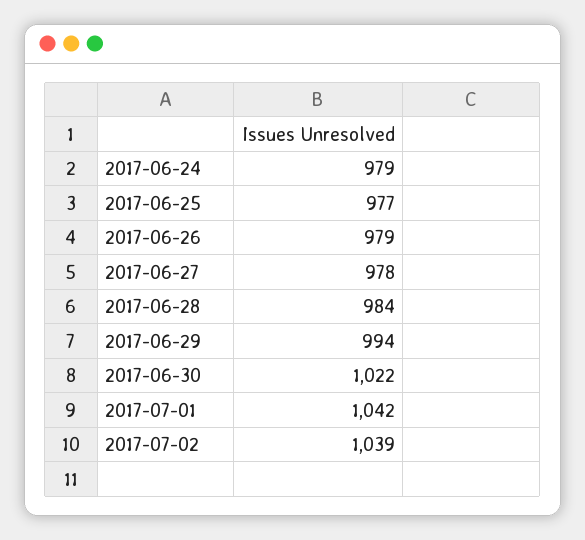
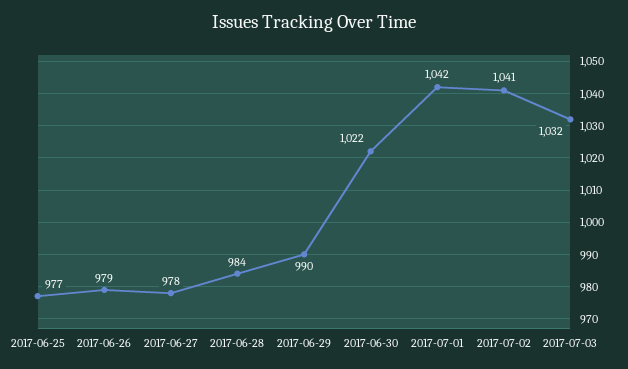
2017-06-24: 979 -> none
2017-06-29: 994 -> 990
2017-07-02: 1039 -> 1041
2017-07-03: none -> 1032

